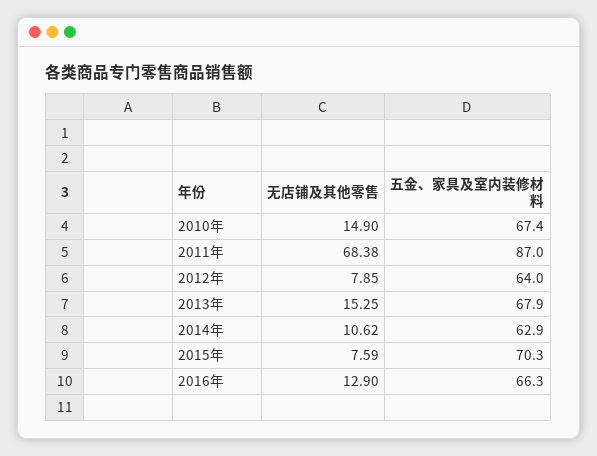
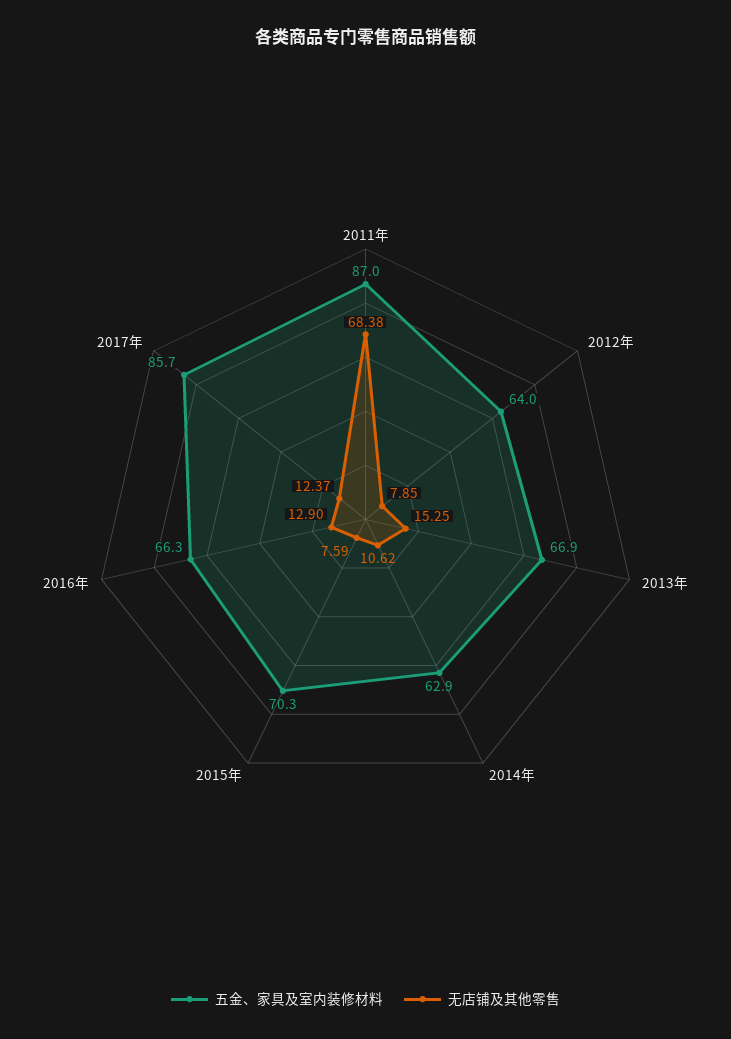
无店铺及其他零售, 2010年: 14.9 -> none
五金、家具及室内装修材料, 2010年: 67.4 -> none
五金、家具及室内装修材料, 2013年: 67.9 -> 66.9
五金、家具及室内装修材料, 2017年: none -> 85.7
无店铺及其他零售, 2017年: none -> 12.37

